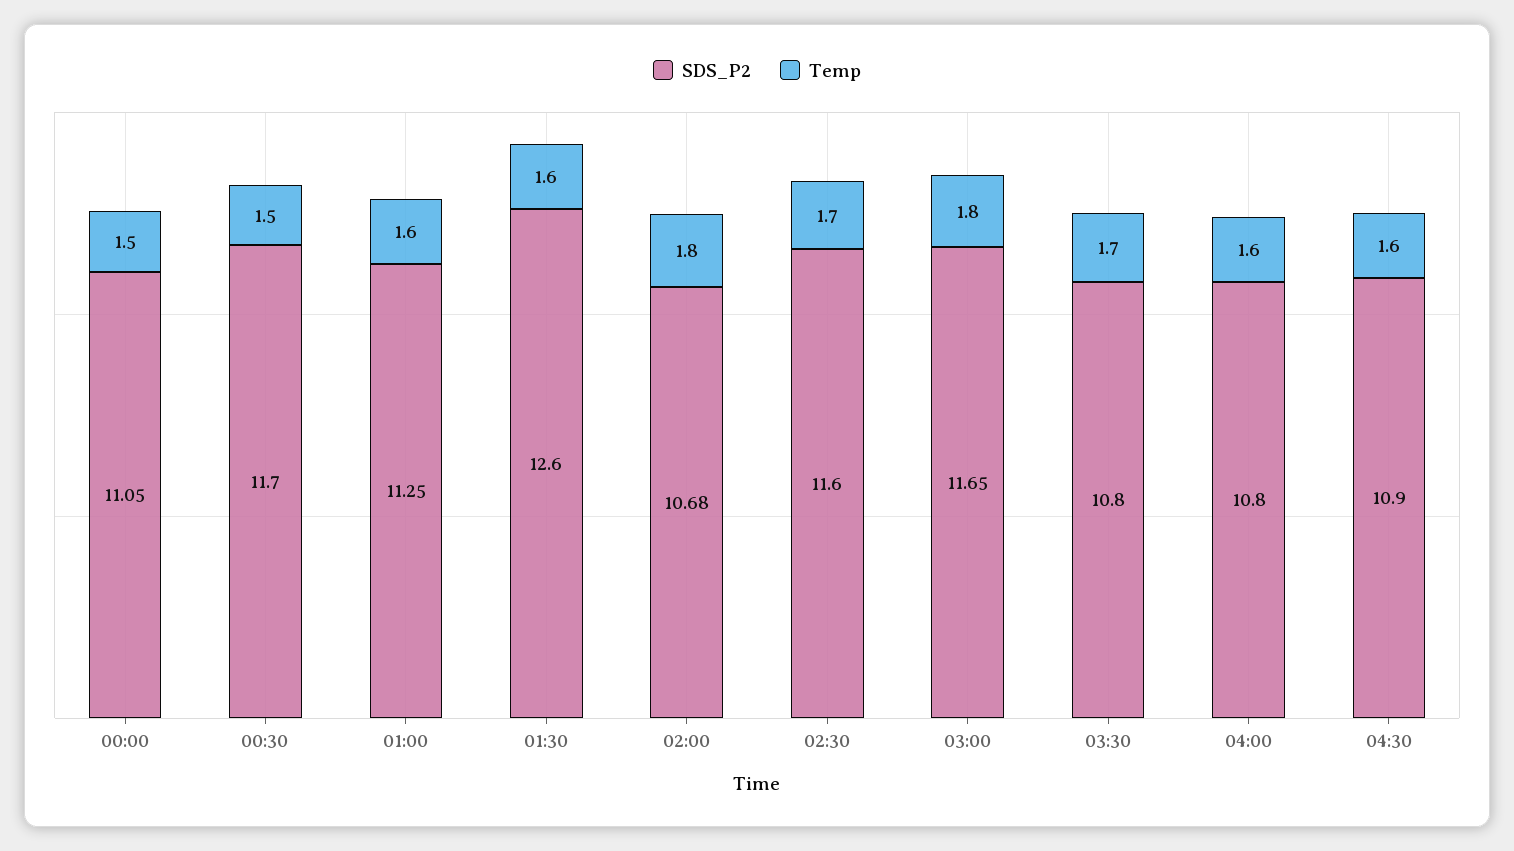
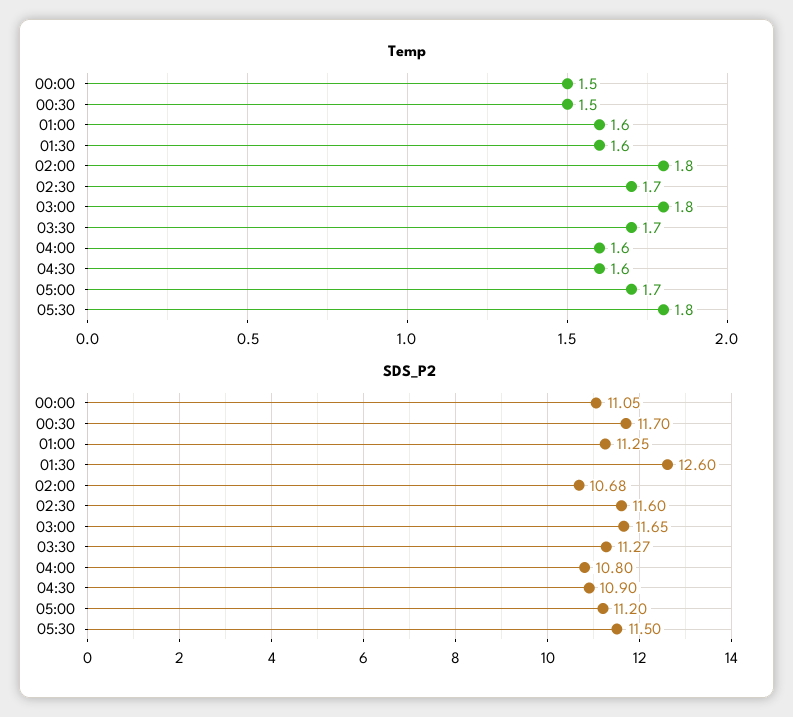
SDS_P2, 03:30: 10.8 -> 11.27
Temp, 05:00: none -> 1.7
Temp, 05:30: none -> 1.8
SDS_P2, 05:00: none -> 11.2
SDS_P2, 05:30: none -> 11.5

